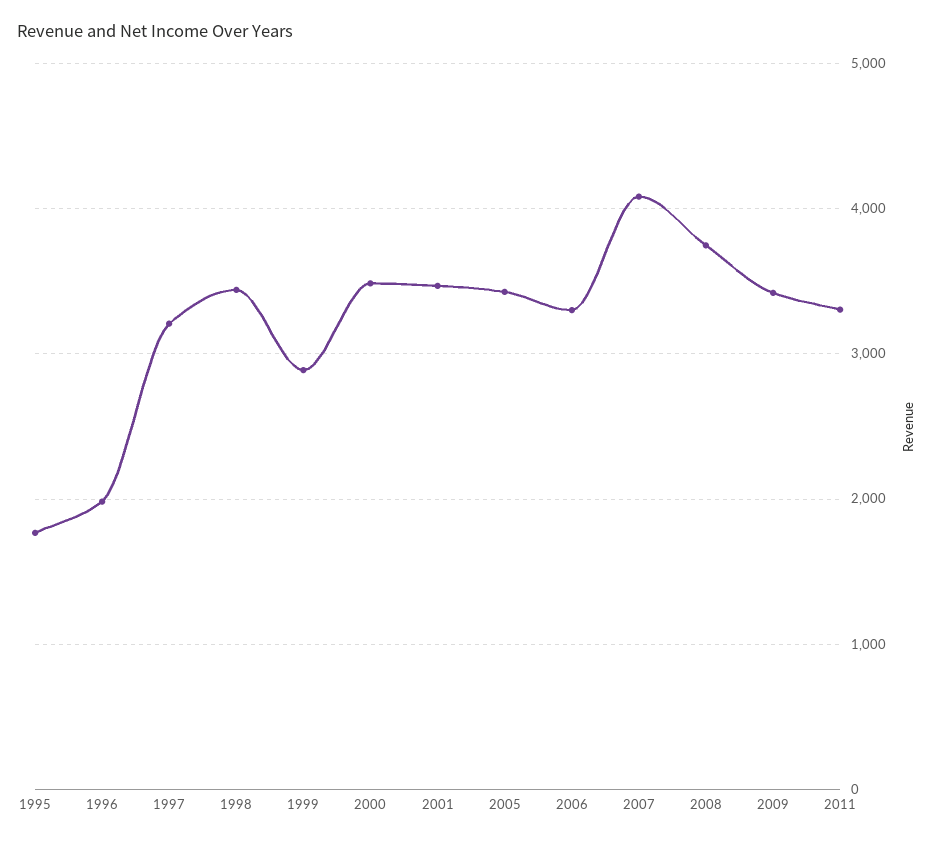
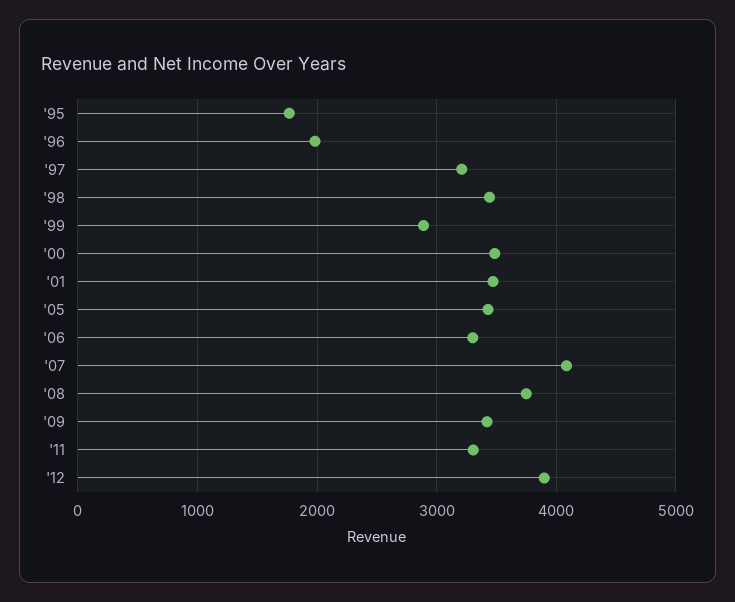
'12: none -> 3900

